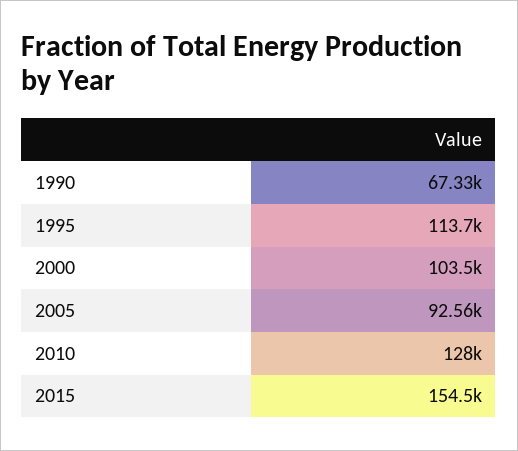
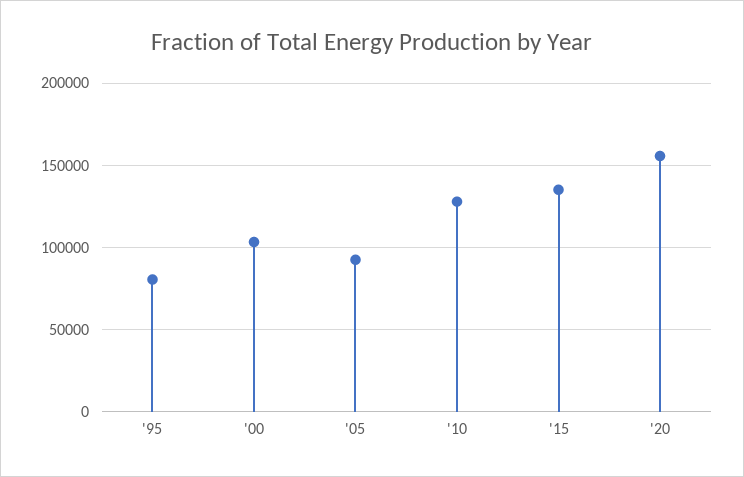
1990: 67330 -> none
1995: 113700 -> 80000
2015: 154500 -> 135000
'20: none -> 155000

